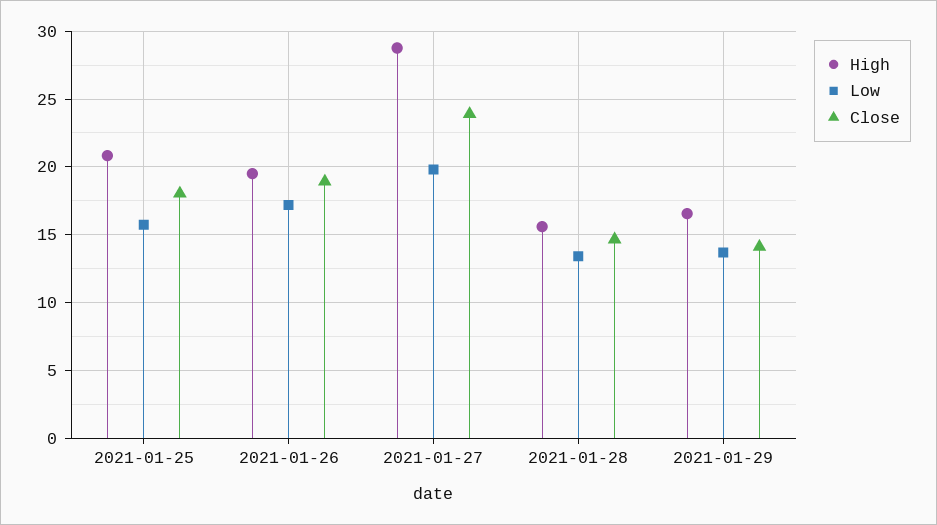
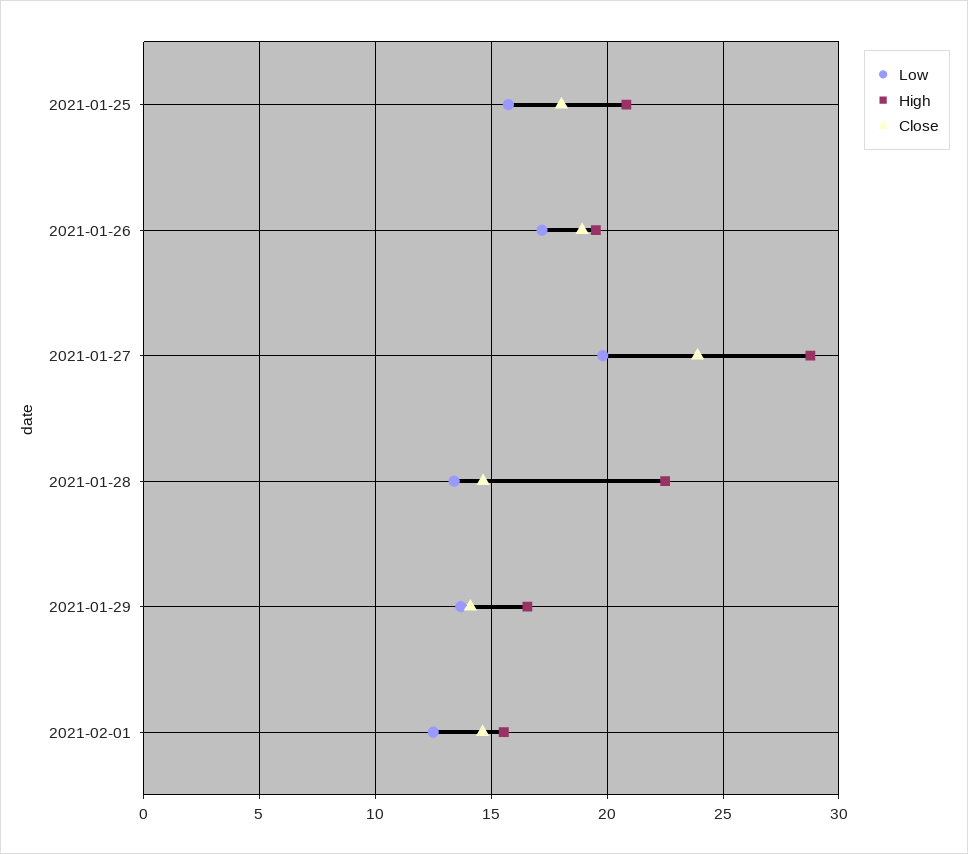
High, 2021-01-28: 15.5 -> 22.5
Low, 2021-02-01: none -> 12.5
High, 2021-02-01: none -> 15.5
Close, 2021-02-01: none -> 14.5

